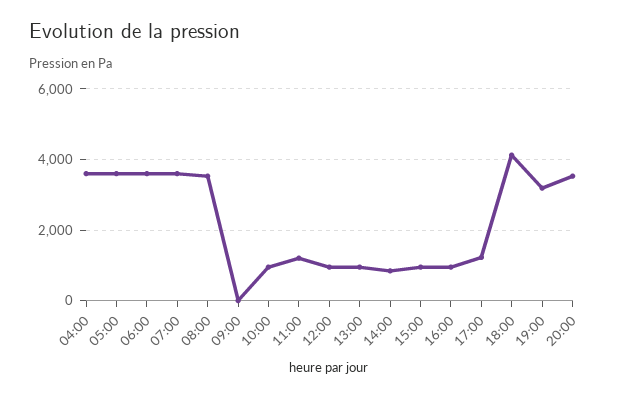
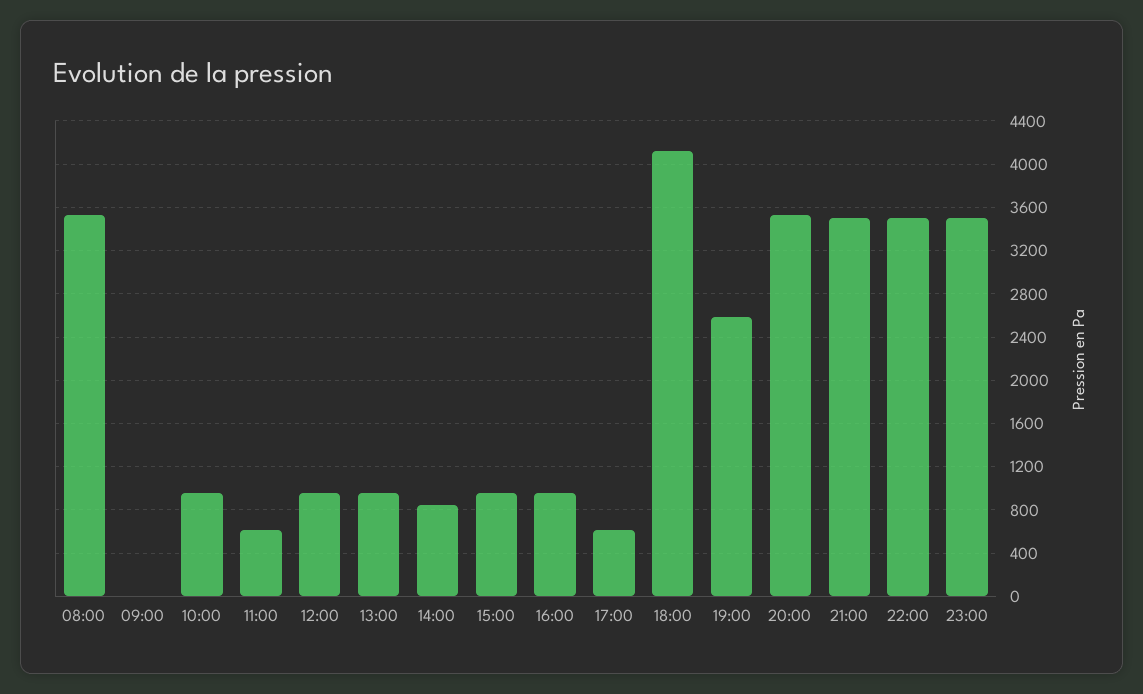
04:00: 3600 -> none
05:00: 3600 -> none
06:00: 3600 -> none
07:00: 3600 -> none
11:00: 1200 -> 600
17:00: 1200 -> 600
19:00: 3200 -> 2600
21:00: none -> 3500
22:00: none -> 3500
23:00: none -> 3500

